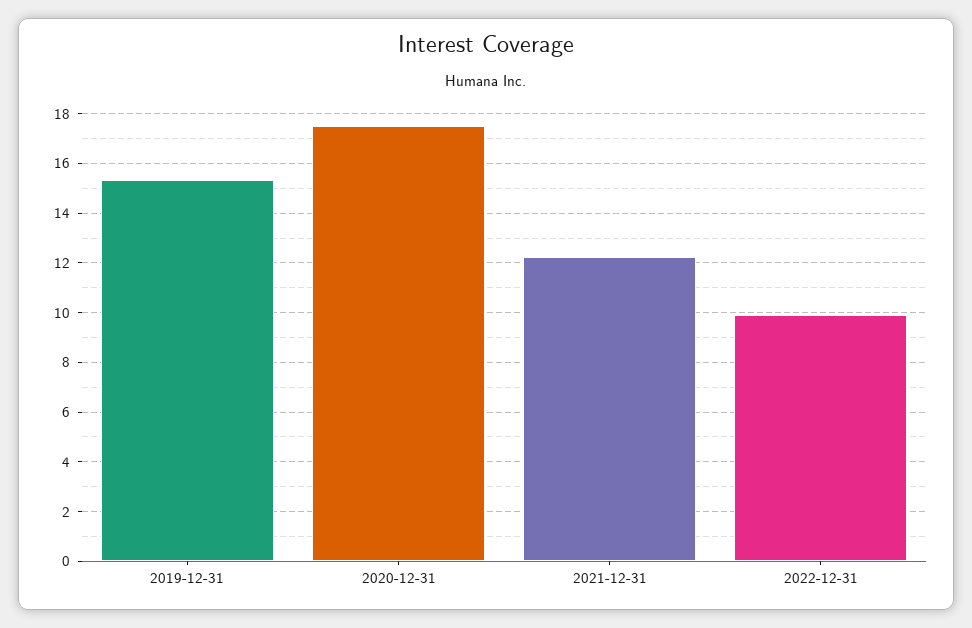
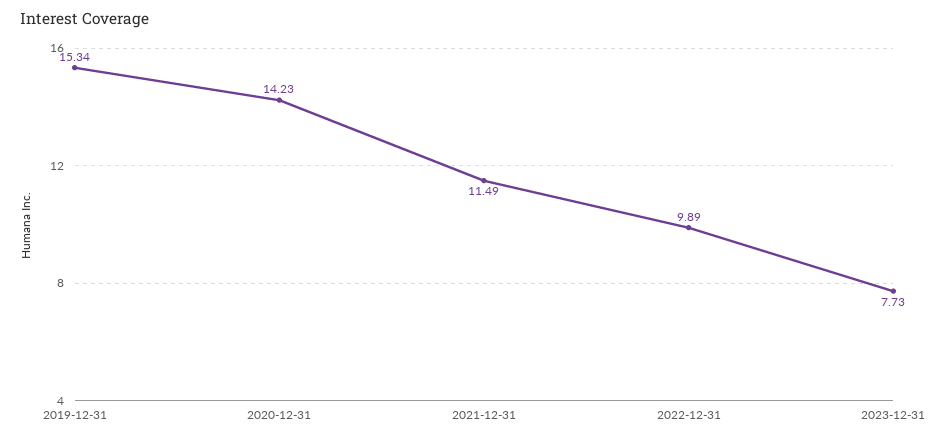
2020-12-31: 17.5 -> 14.23
2021-12-31: 12.25 -> 11.49
2023-12-31: none -> 7.73

